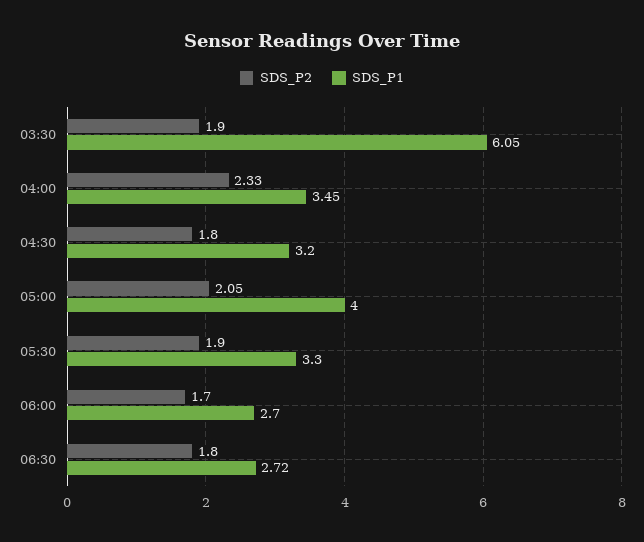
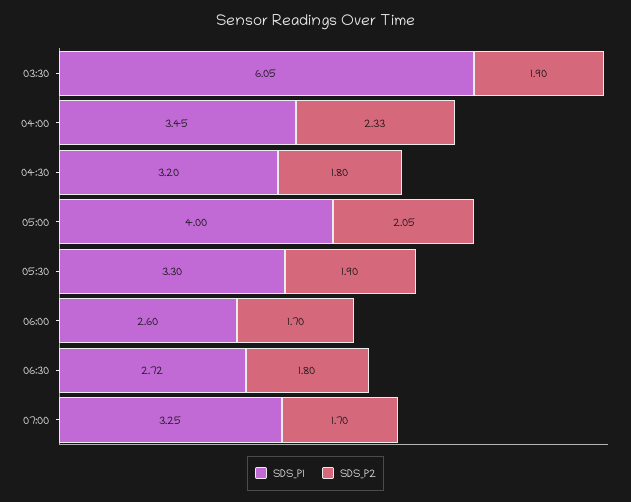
SDS_P1, 06:00: 2.7 -> 2.6
SDS_P1, 07:00: none -> 3.25
SDS_P2, 07:00: none -> 1.7

